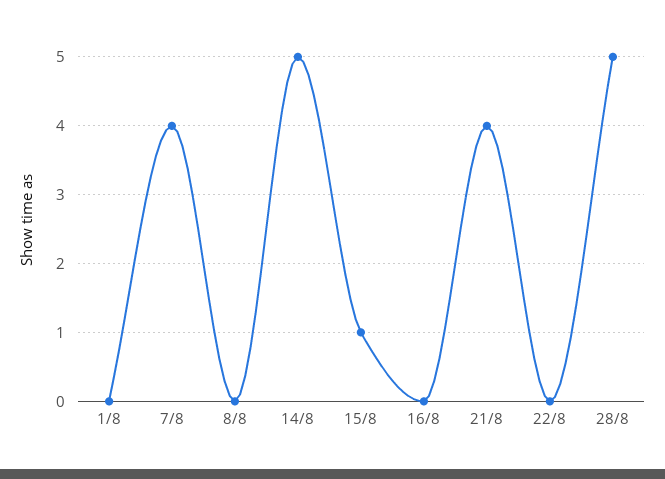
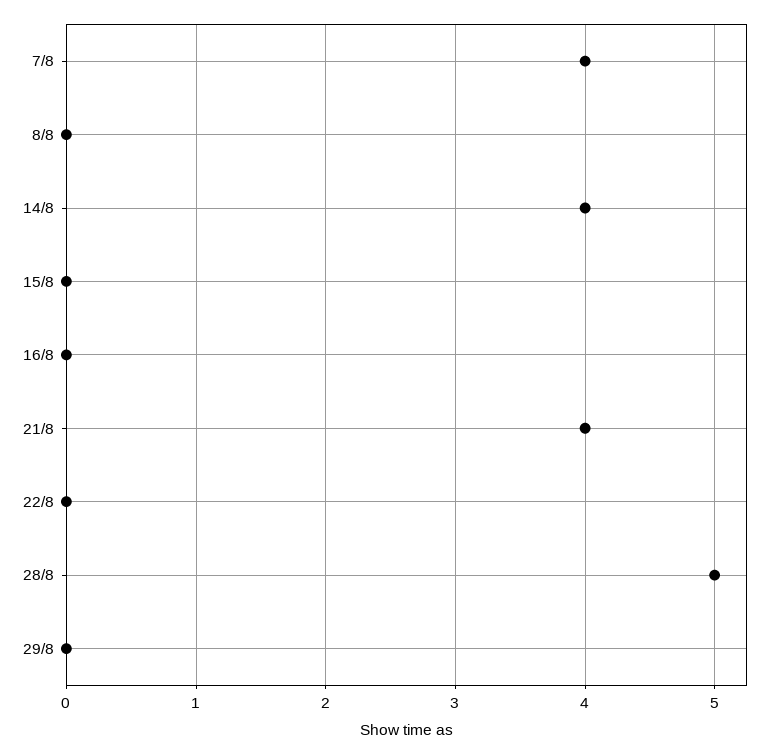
1/8: 0 -> none
14/8: 5 -> 4
15/8: 1 -> 0
29/8: none -> 0

